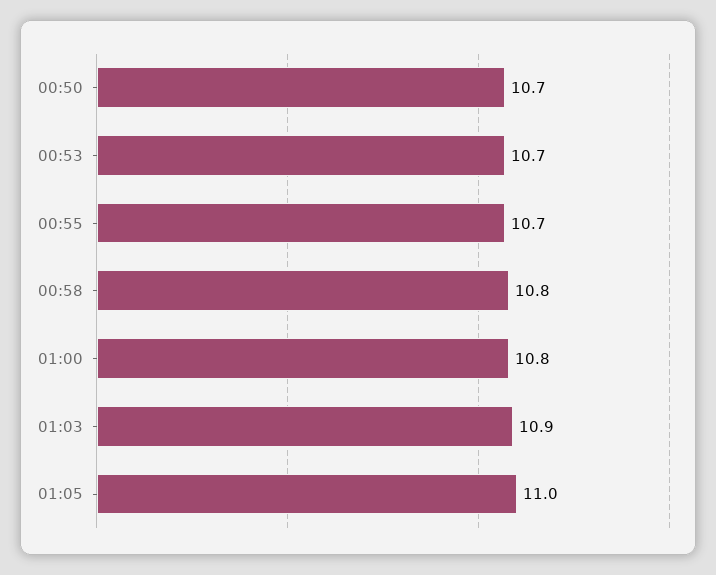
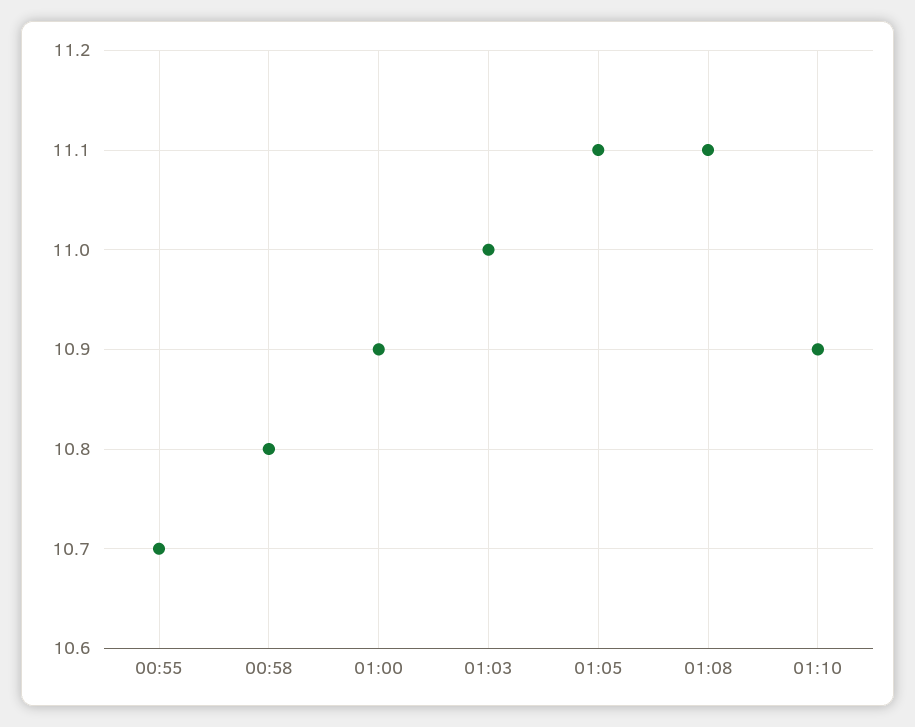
00:50: 10.7 -> none
00:53: 10.7 -> none
01:00: 10.8 -> 10.9
01:03: 10.9 -> 11
01:05: 11 -> 11.1
01:08: none -> 11.1
01:10: none -> 10.9

